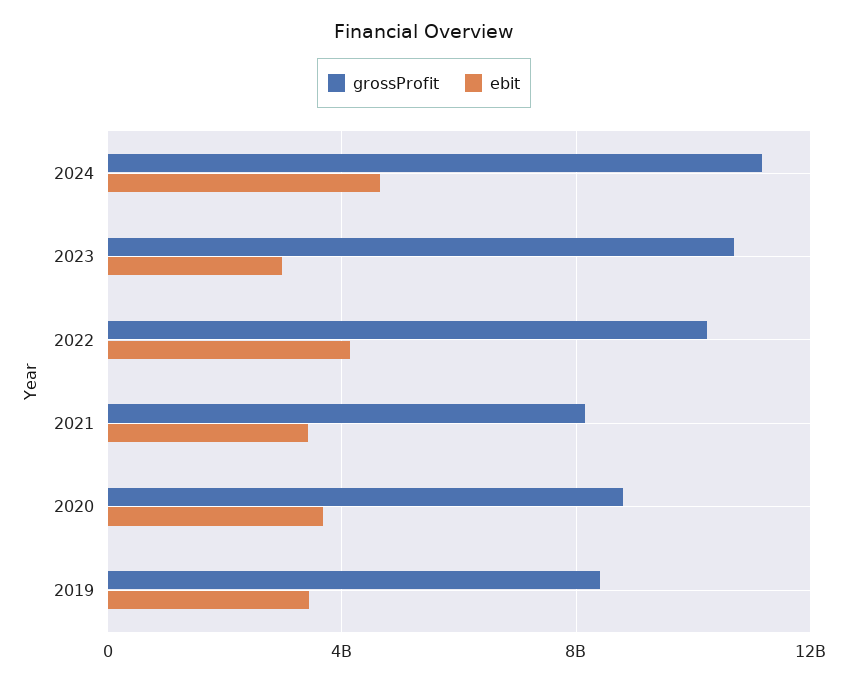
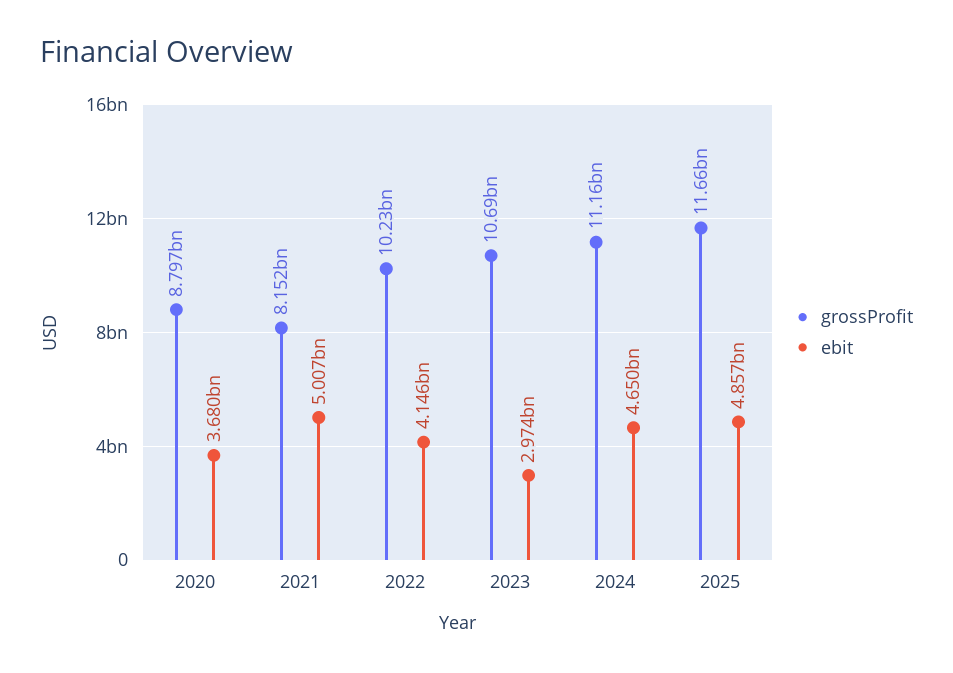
ebit, 2021: 3500000000 -> 5007000000
grossProfit, 2019: 8500000000 -> none
ebit, 2019: 3500000000 -> none
grossProfit, 2025: none -> 11660000000
ebit, 2025: none -> 4857000000

